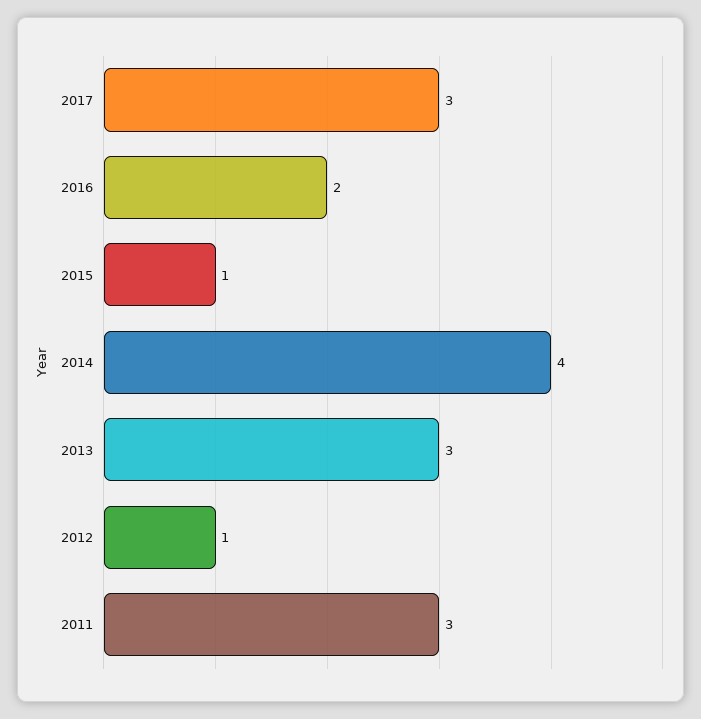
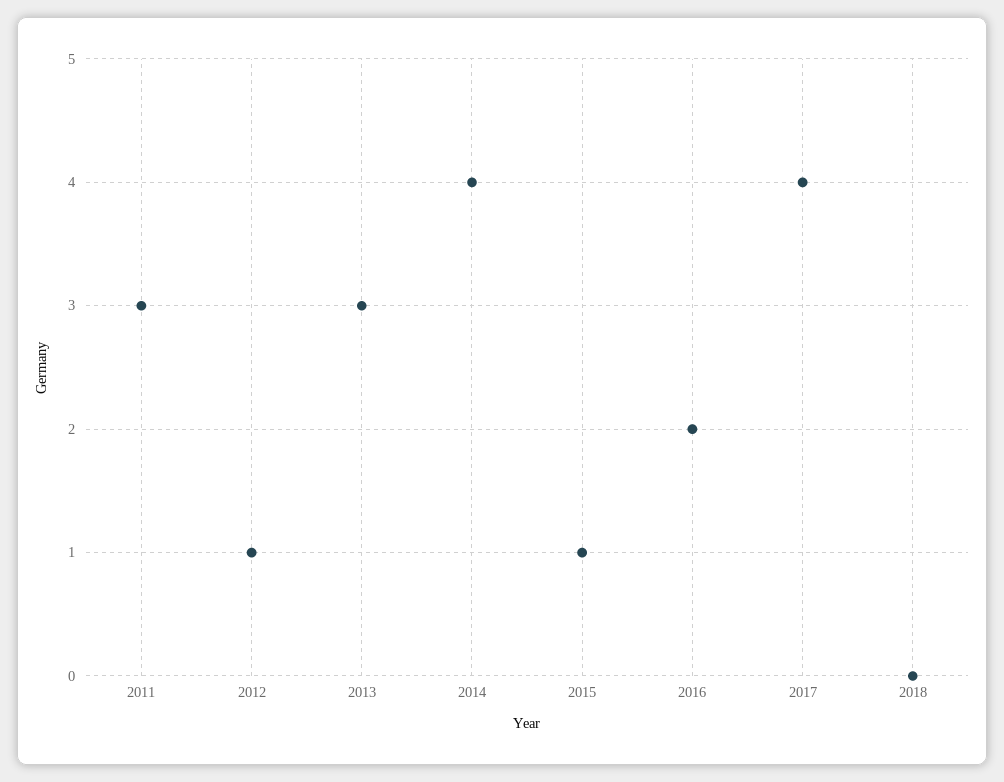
2017: 3 -> 4
2018: none -> 0

